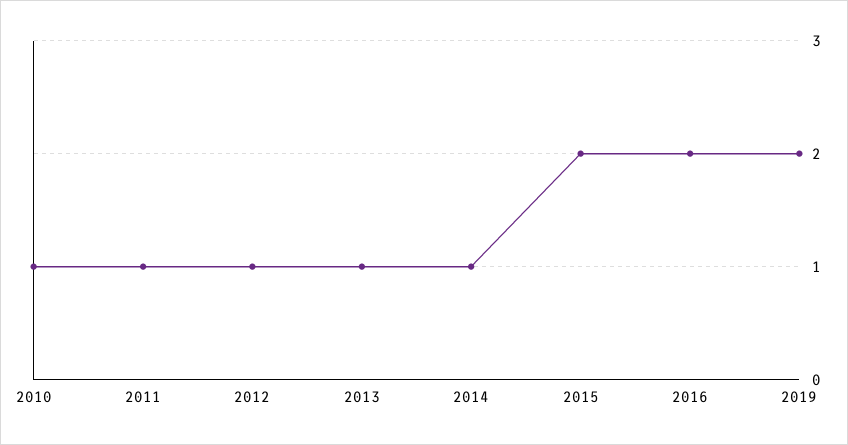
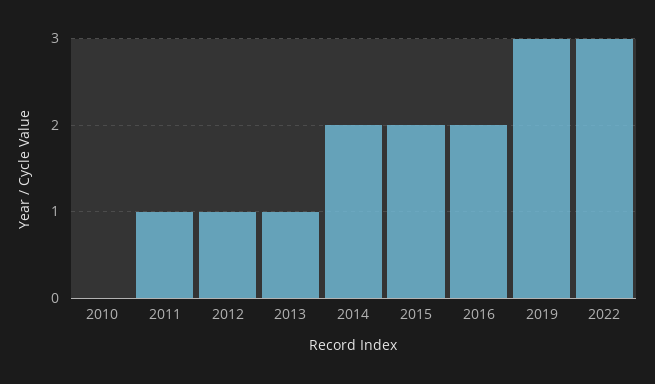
2010: 1 -> 0
2014: 1 -> 2
2019: 2 -> 3
2022: none -> 3

